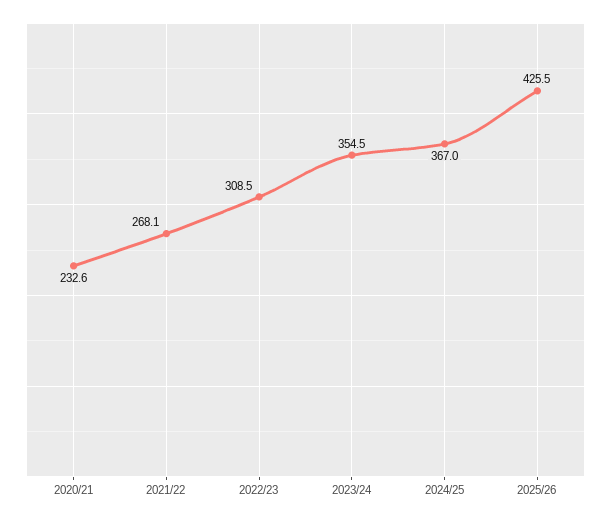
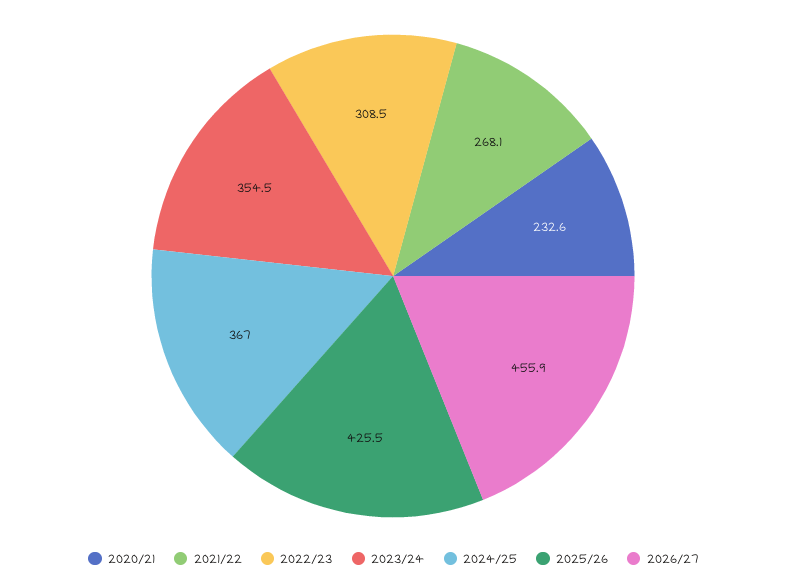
2026/27: none -> 455.9

